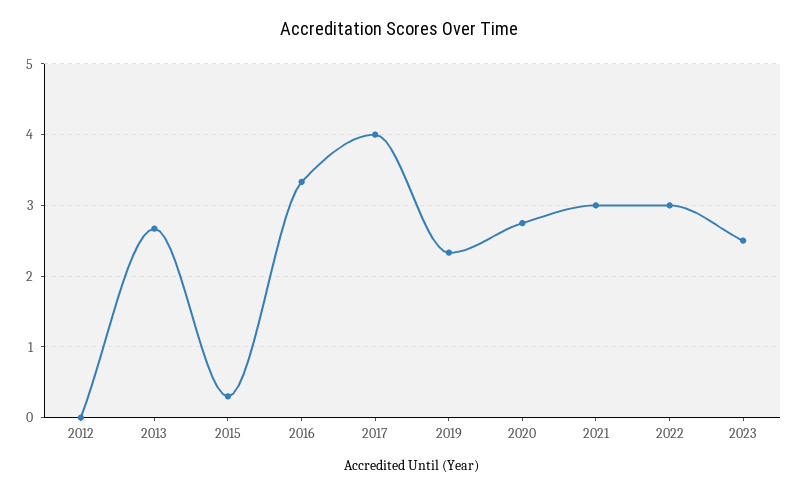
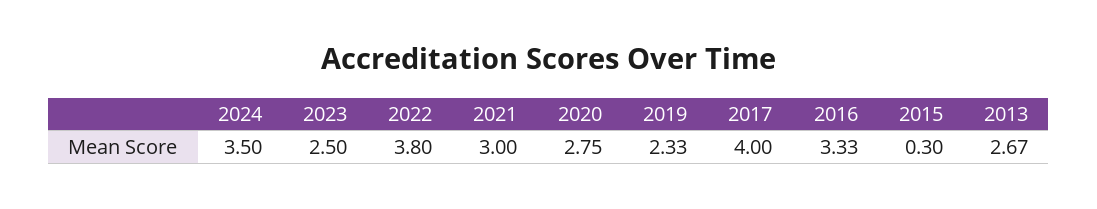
2012: 0 -> none
2022: 3 -> 3.8
2024: none -> 3.5

